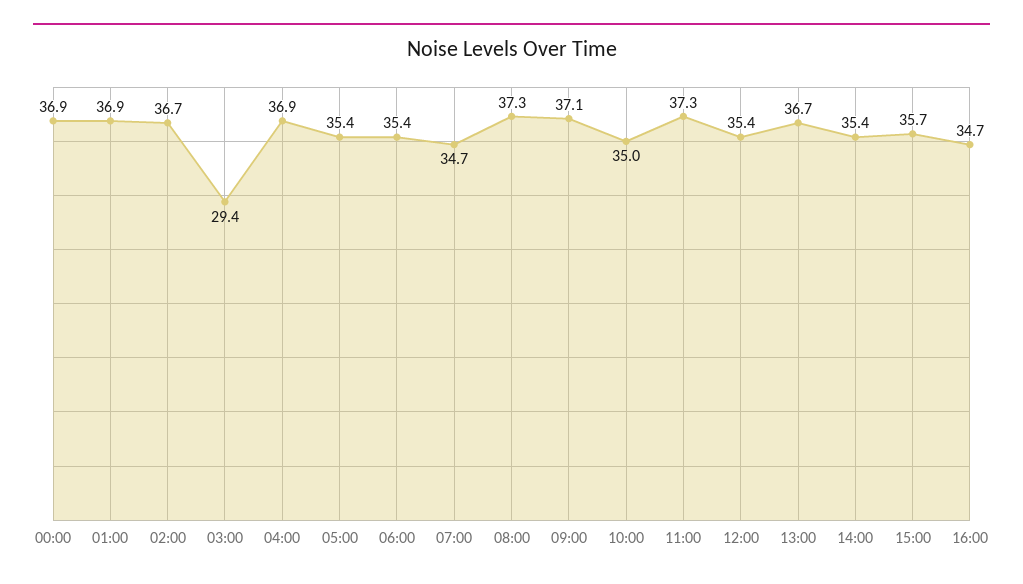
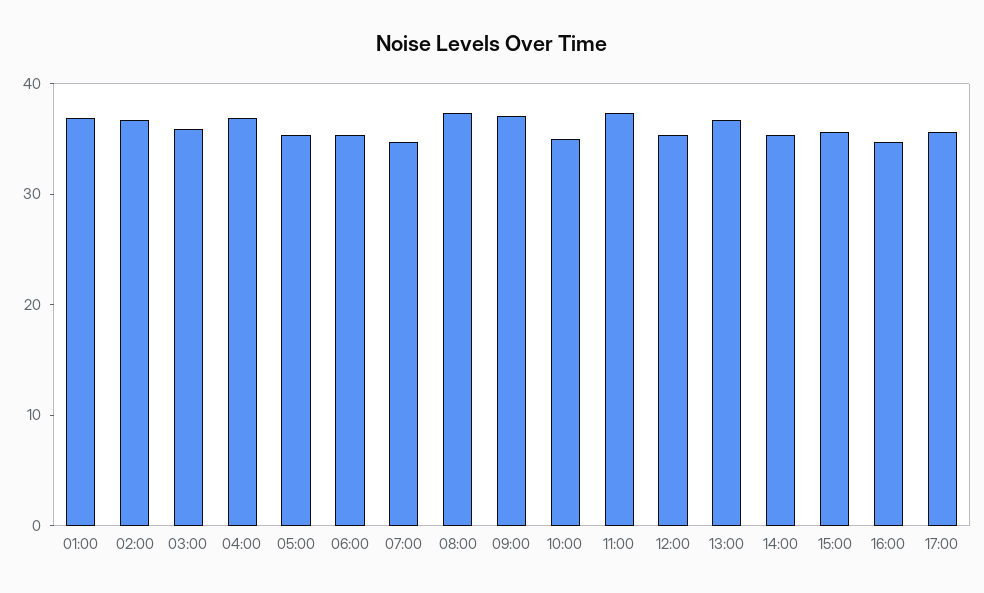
00:00: 36.9 -> none
03:00: 29.4 -> 36
17:00: none -> 36

